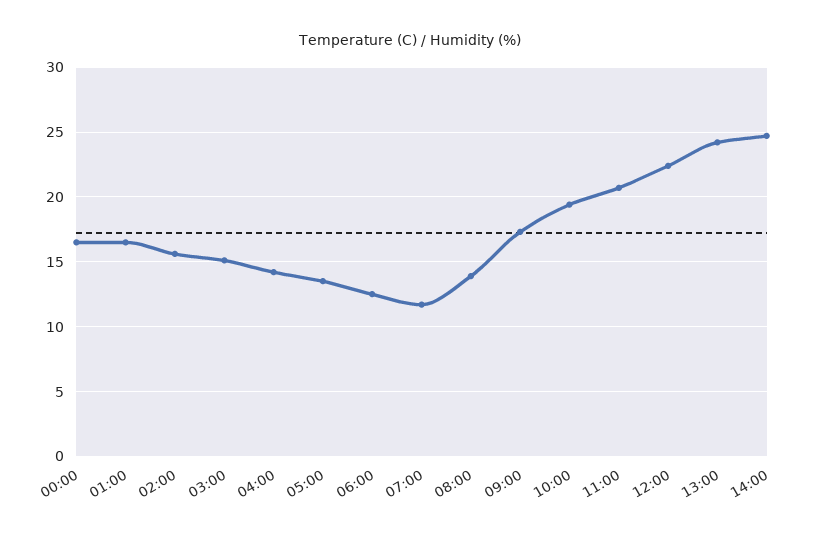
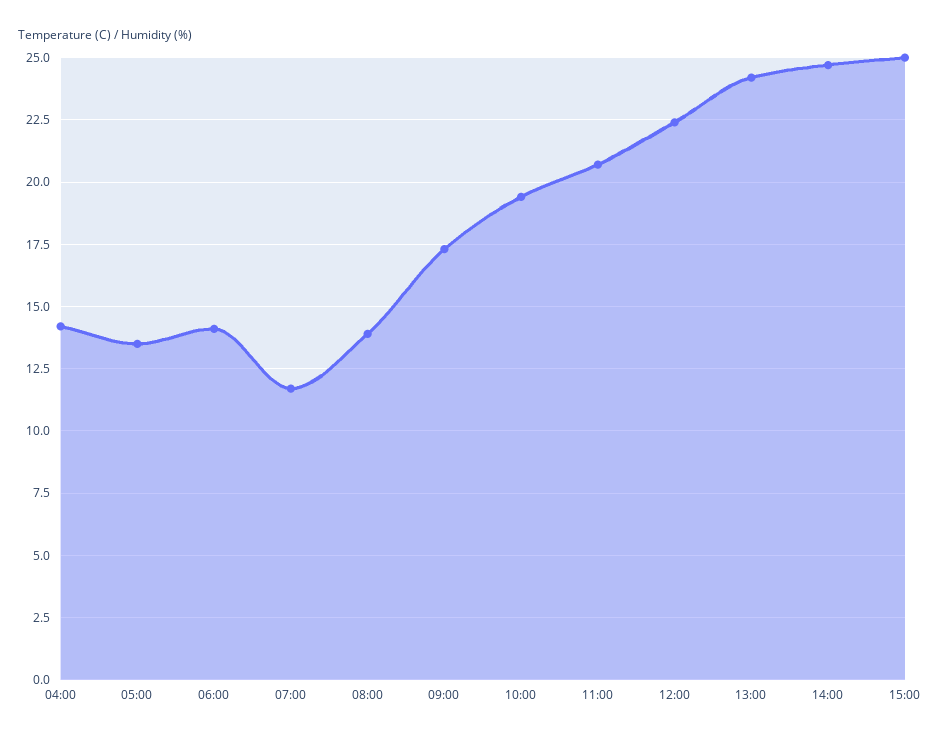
00:00: 16.5 -> none
01:00: 16.5 -> none
02:00: 15.5 -> none
03:00: 15 -> none
06:00: 12.5 -> 14
15:00: none -> 25

